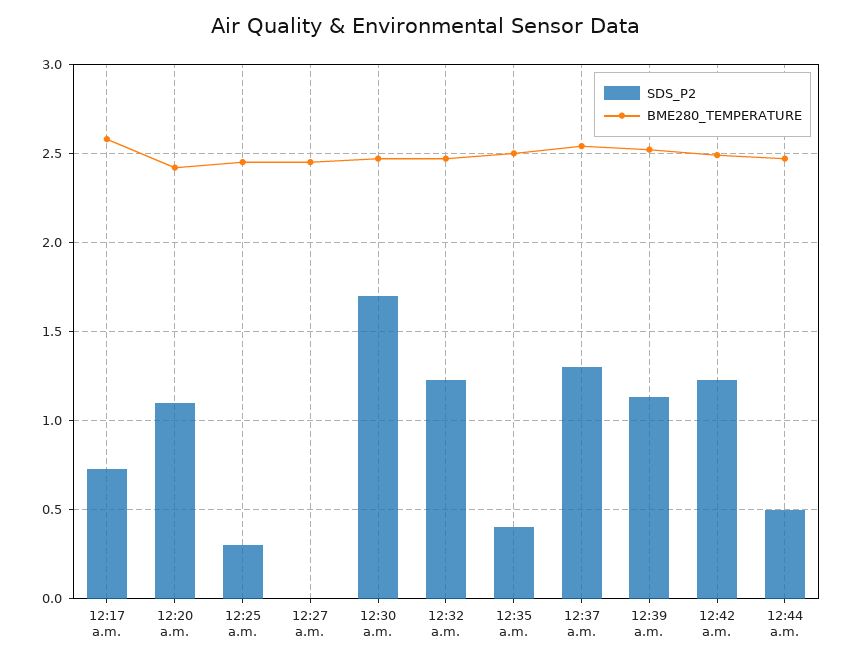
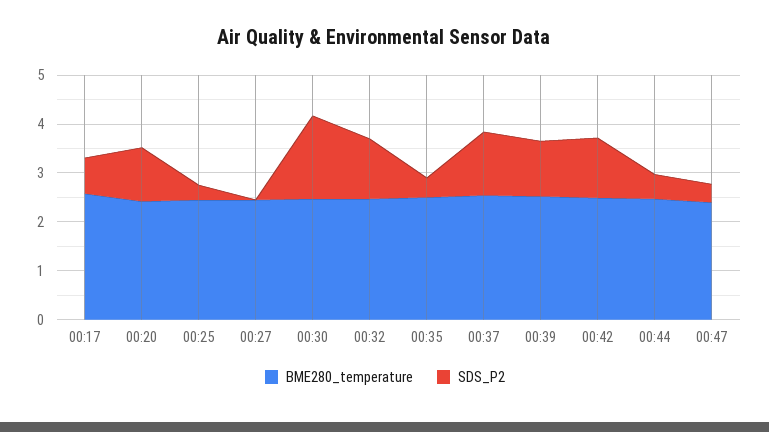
BME280_TEMPERATURE, 00:47: none -> 2.4
SDS_P2, 00:47: none -> 0.4

